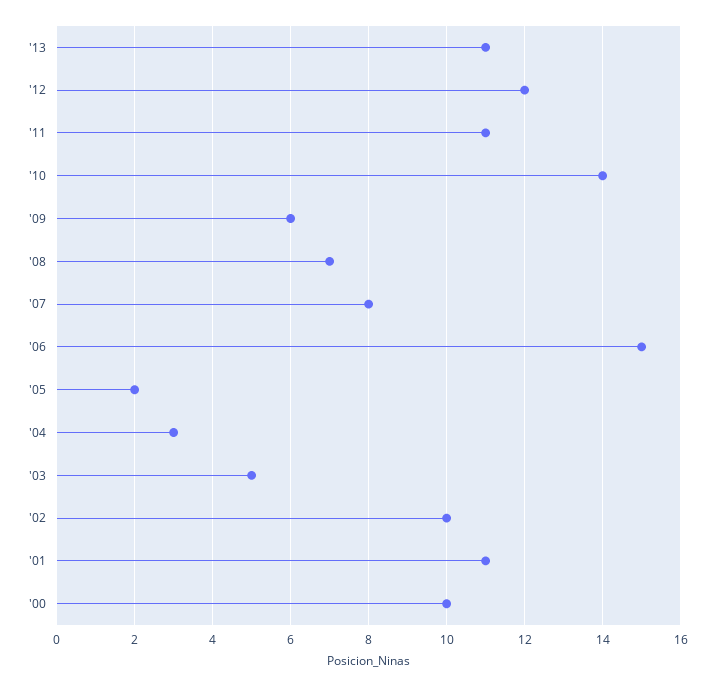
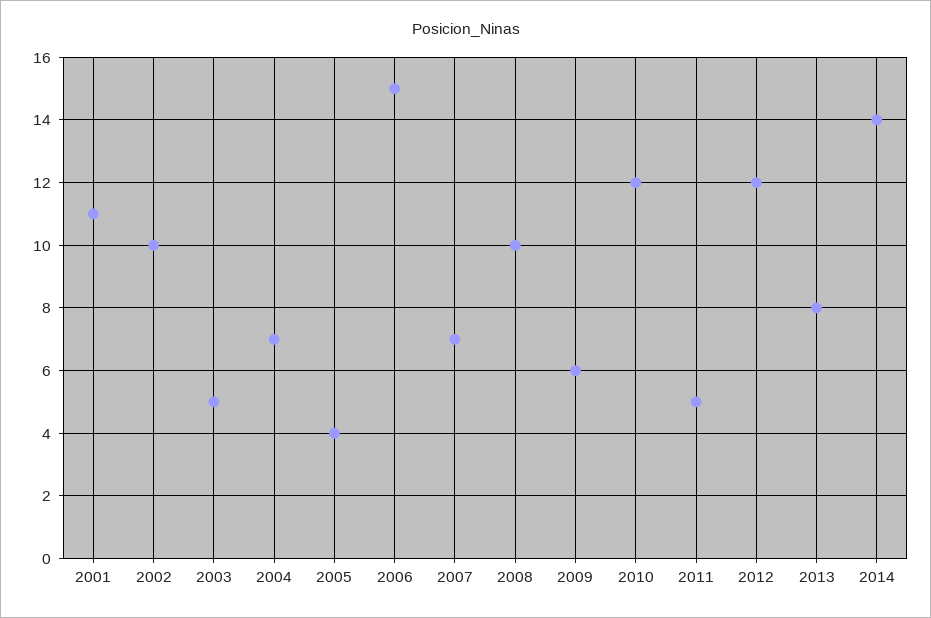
'13: 11 -> 8
'11: 11 -> 5
'10: 14 -> 12
'08: 7 -> 10
'07: 8 -> 7
'05: 2 -> 4
'04: 3 -> 7
'00: 10 -> none
2014: none -> 14

